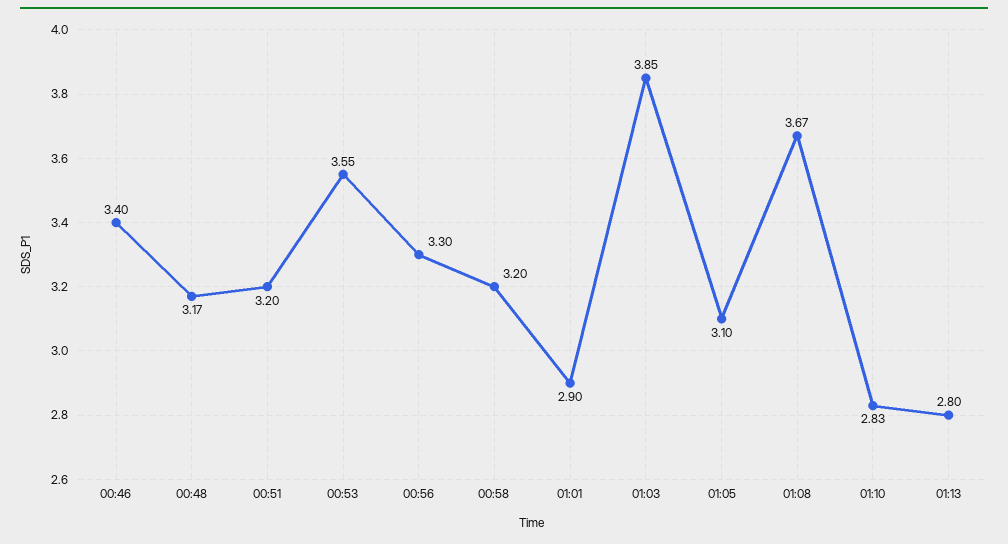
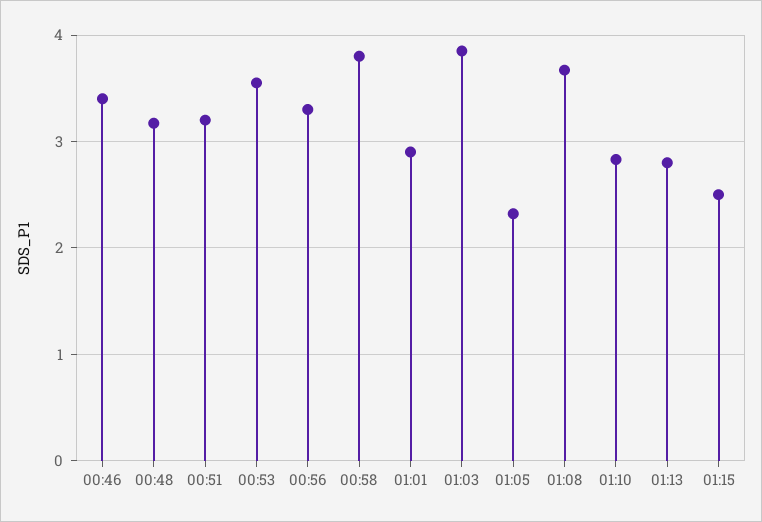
00:58: 3.2 -> 3.8
01:05: 3.1 -> 2.3
01:15: none -> 2.5

